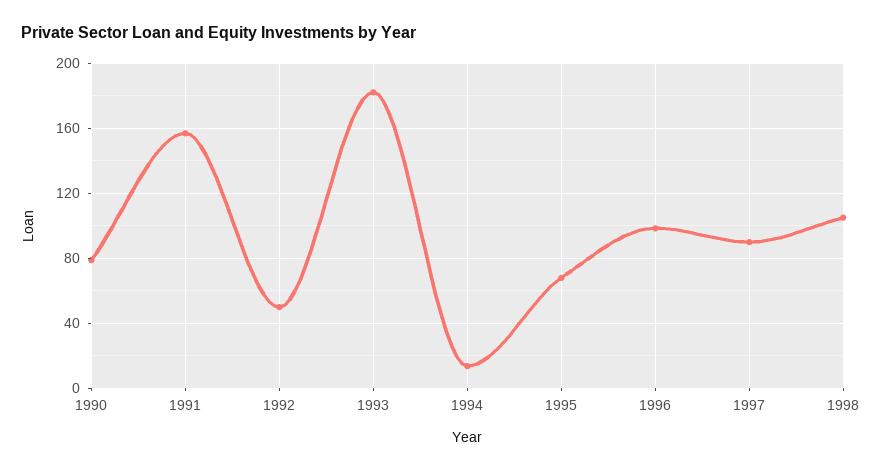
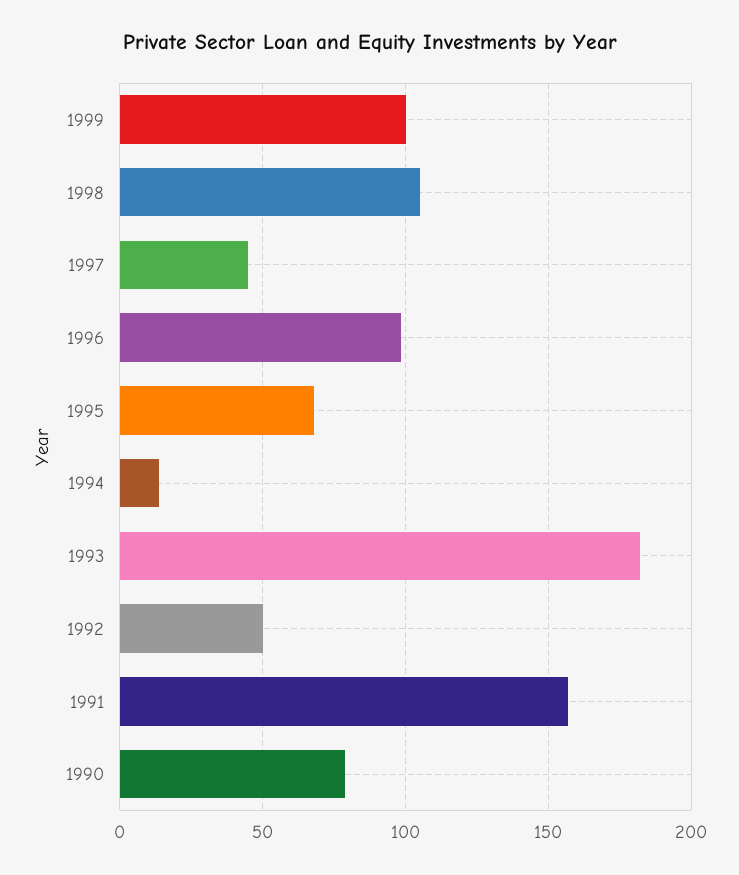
1997: 90 -> 45
1999: none -> 100

